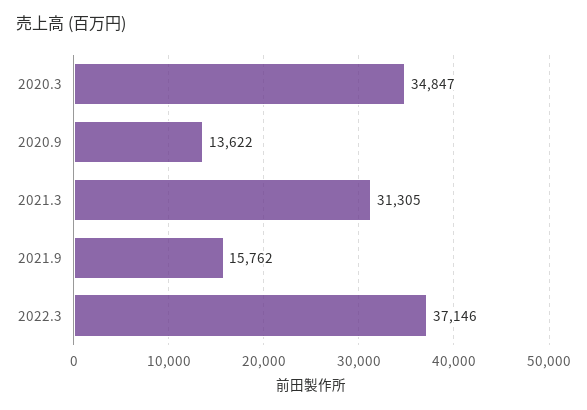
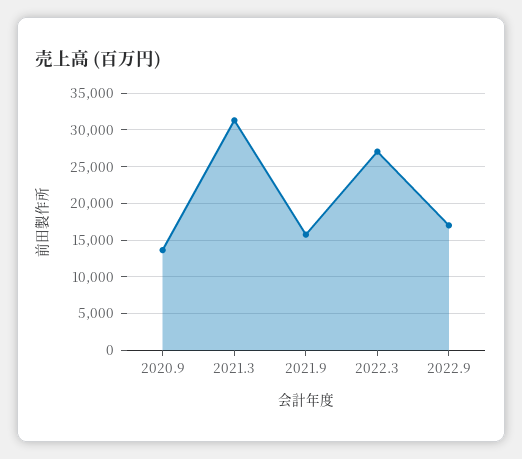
2020.3: 34847 -> none
2022.3: 37146 -> 27000
2022.9: none -> 17000

